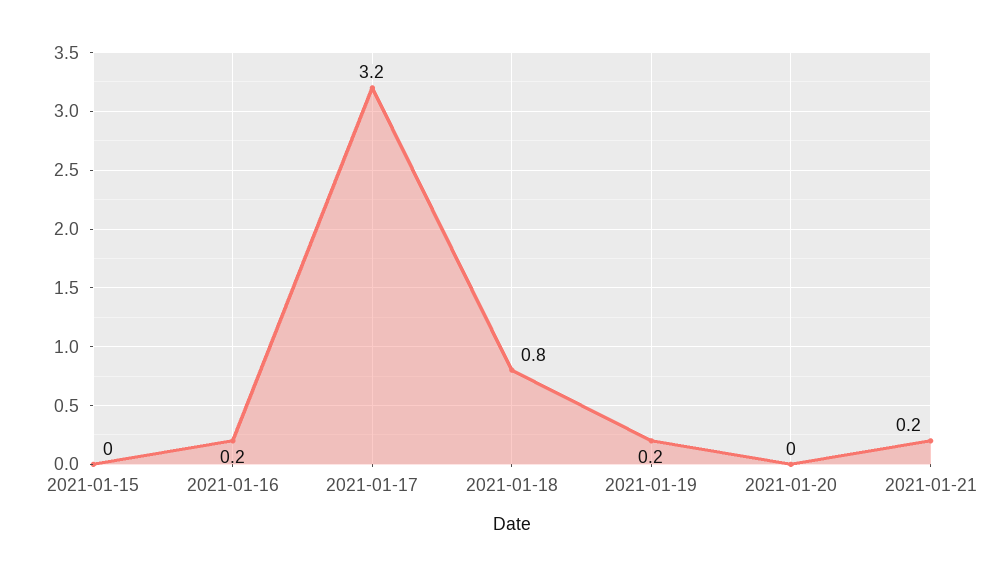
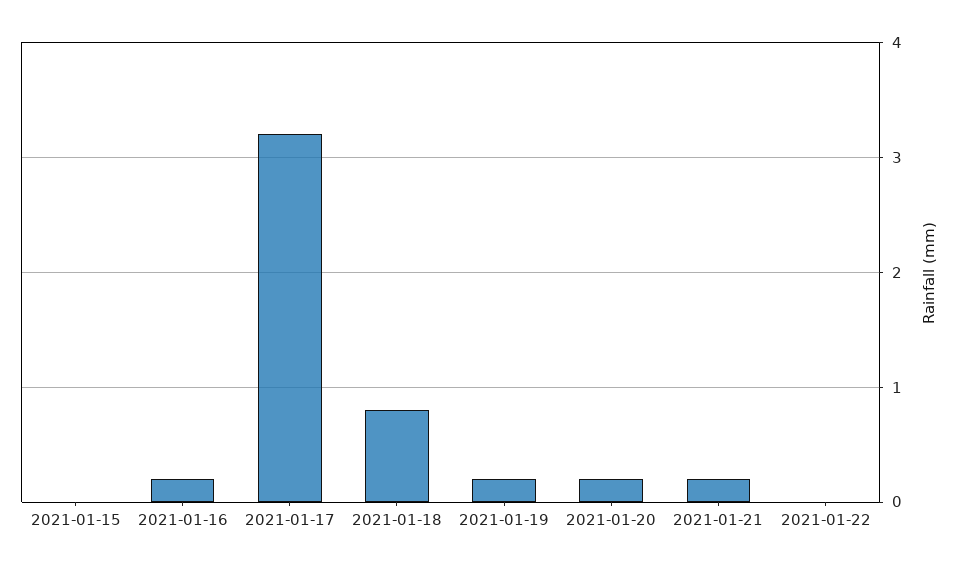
2021-01-20: 0 -> 0.2
2021-01-22: none -> 0

